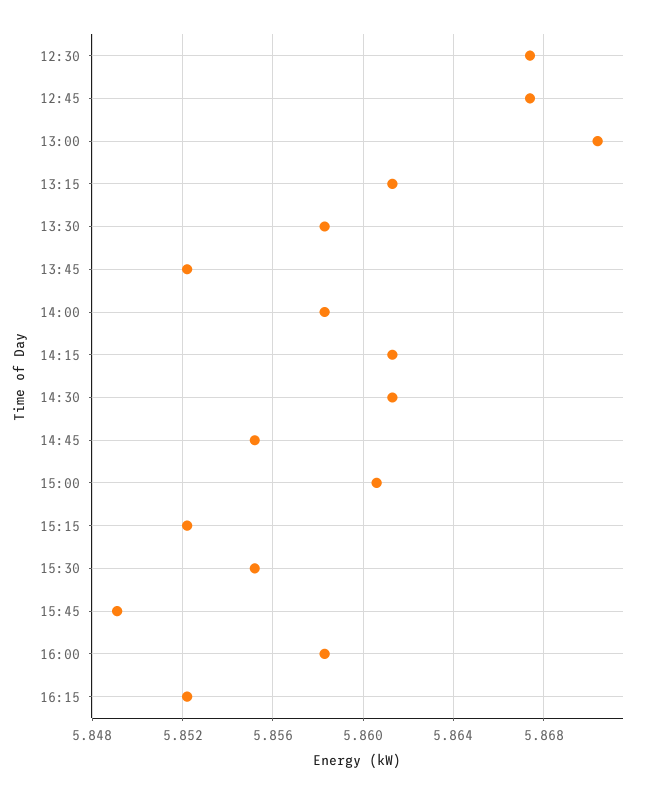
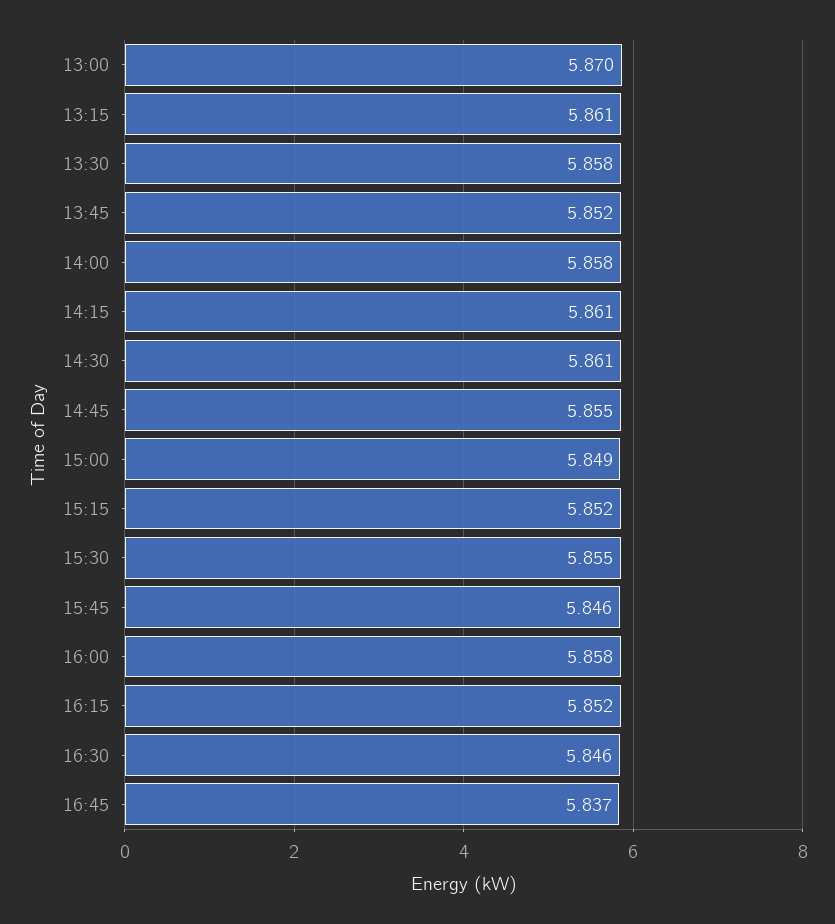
12:30: 5.8675 -> none
12:45: 5.8675 -> none
15:00: 5.8605 -> 5.849
15:45: 5.849 -> 5.846
16:30: none -> 5.846
16:45: none -> 5.837

